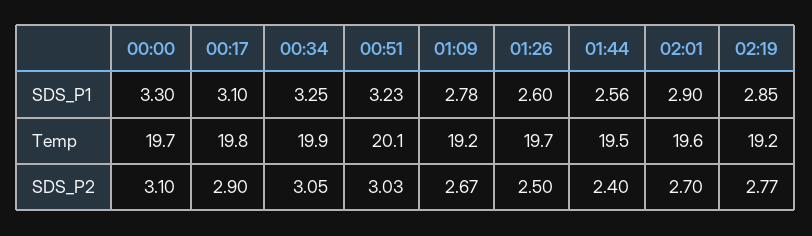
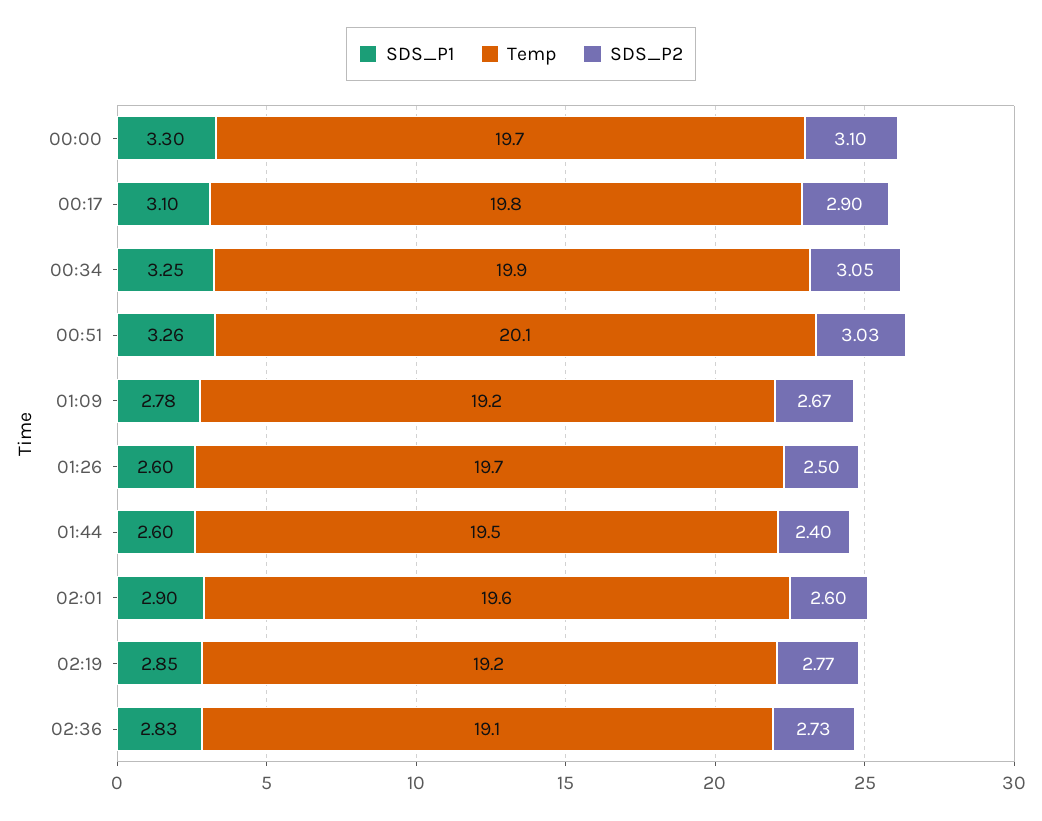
SDS_P1, 00:51: 3.23 -> 3.26
SDS_P1, 01:44: 2.56 -> 2.6
SDS_P2, 02:01: 2.7 -> 2.6
SDS_P1, 02:36: none -> 2.83
Temp, 02:36: none -> 19.1
SDS_P2, 02:36: none -> 2.73

